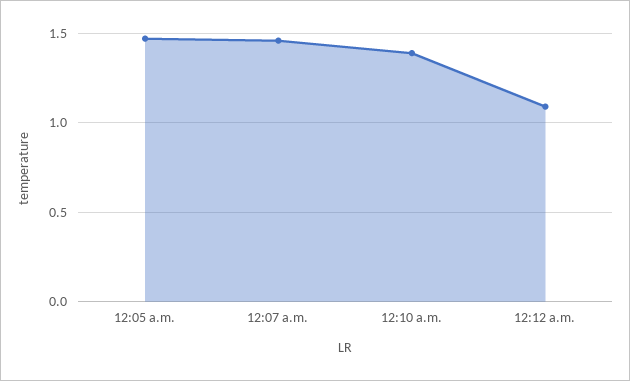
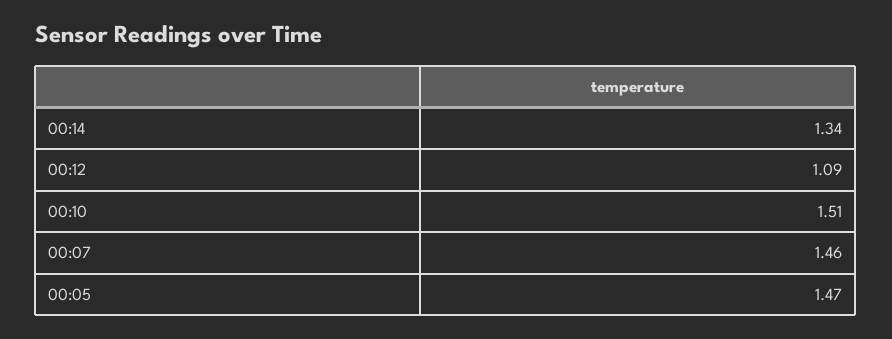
12:10 a.m.: 1.4 -> 1.51
00:14: none -> 1.34

